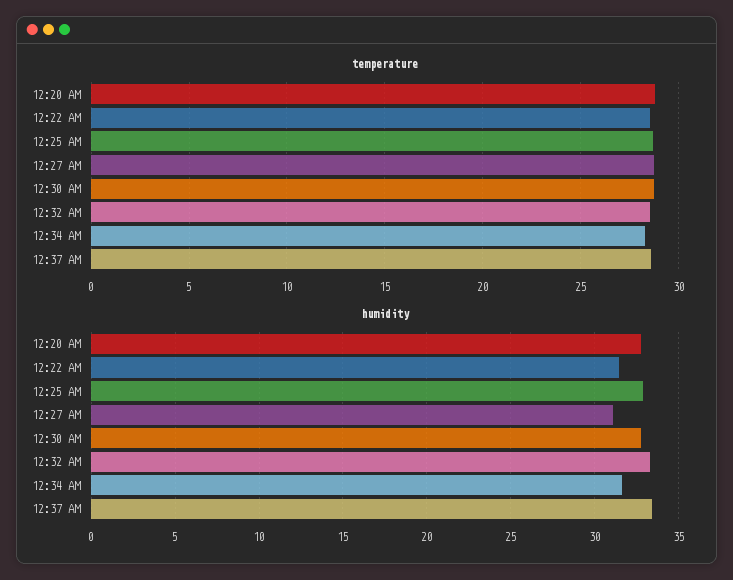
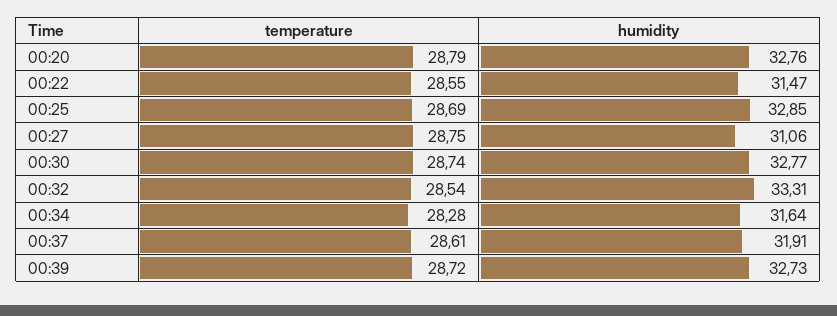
humidity, 12:37 AM: 33.5 -> 31.91
temperature, 00:39: none -> 28.72
humidity, 00:39: none -> 32.73

